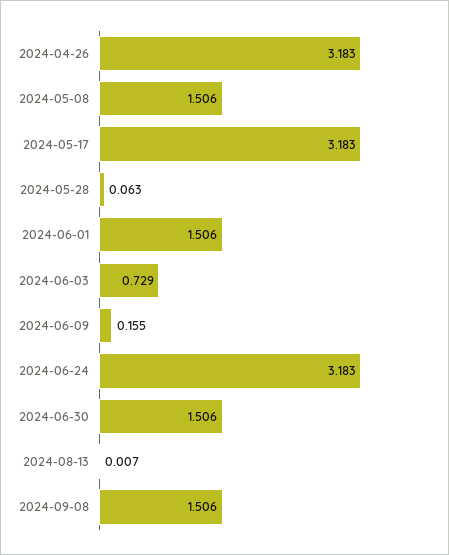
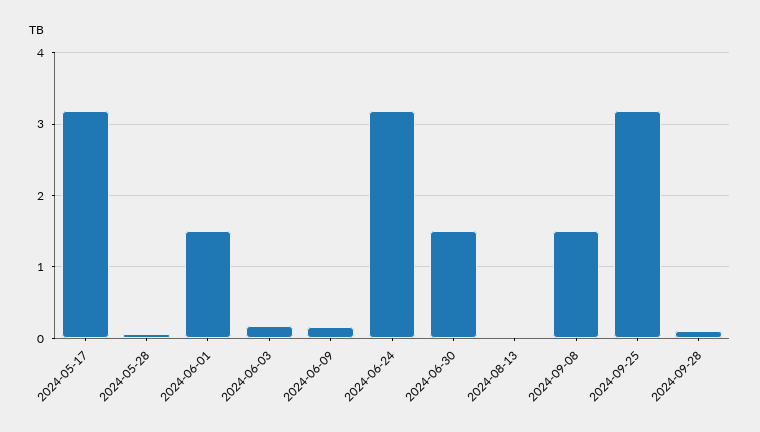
2024-04-26: 3.183 -> none
2024-05-08: 1.506 -> none
2024-06-03: 0.729 -> 0.2
2024-09-25: none -> 3.2
2024-09-28: none -> 0.1

